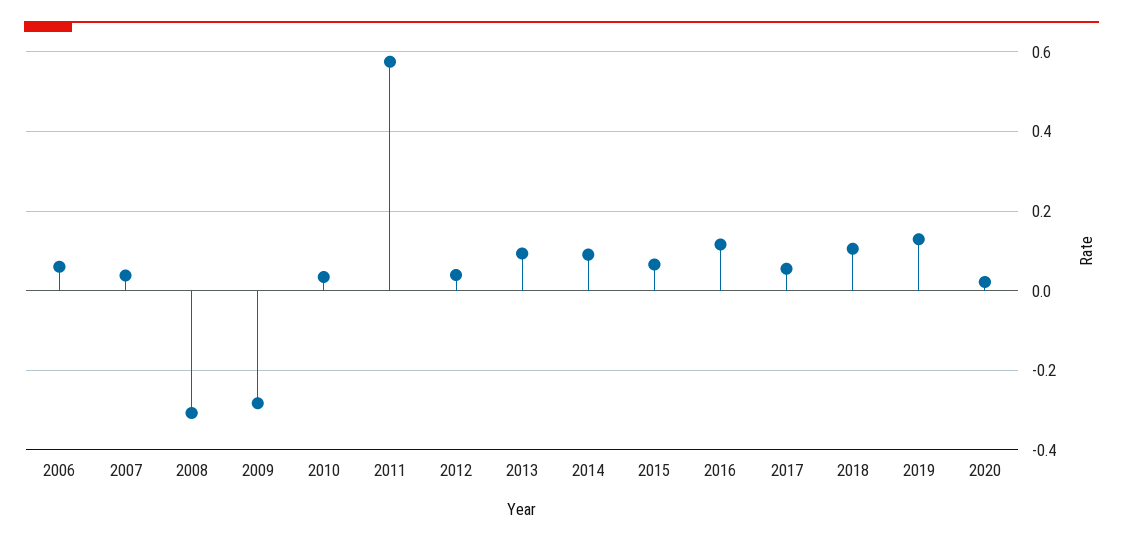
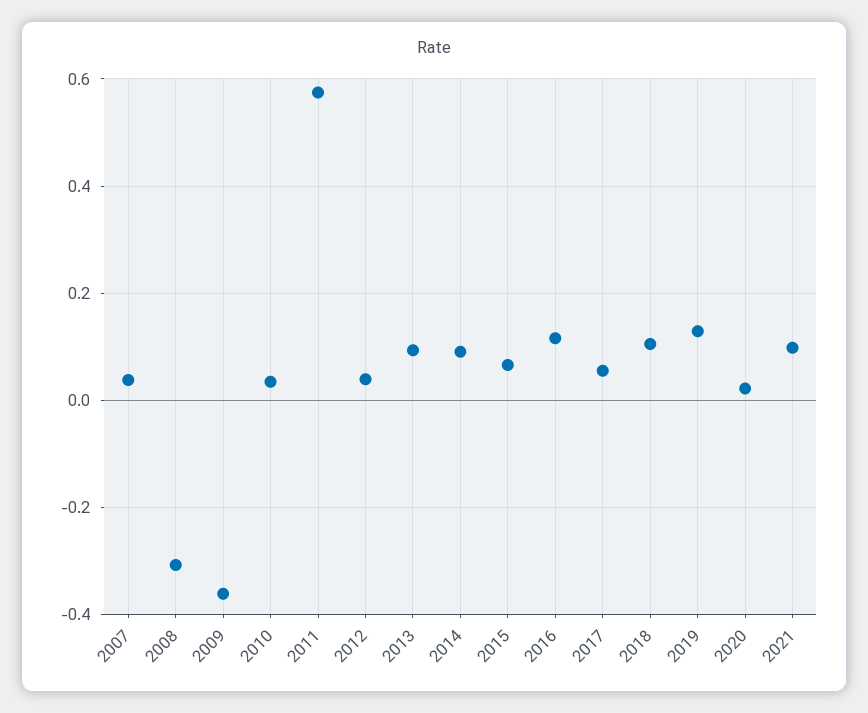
2006: 0.06 -> none
2009: -0.28 -> -0.36
2021: none -> 0.1

